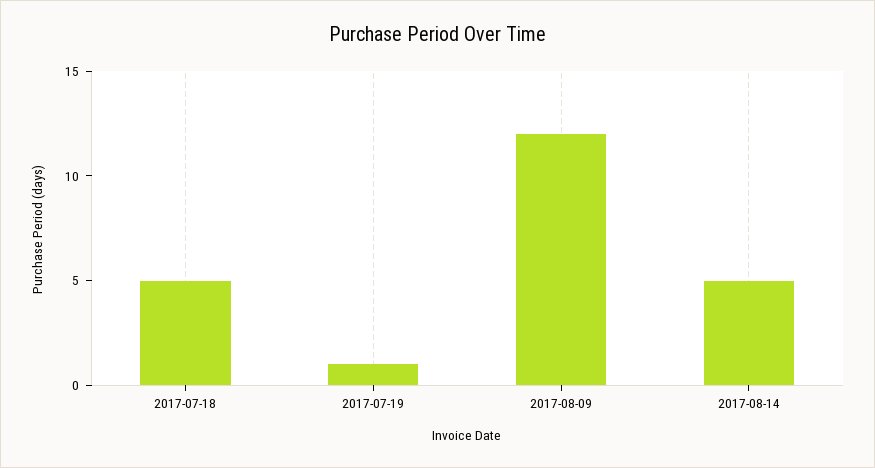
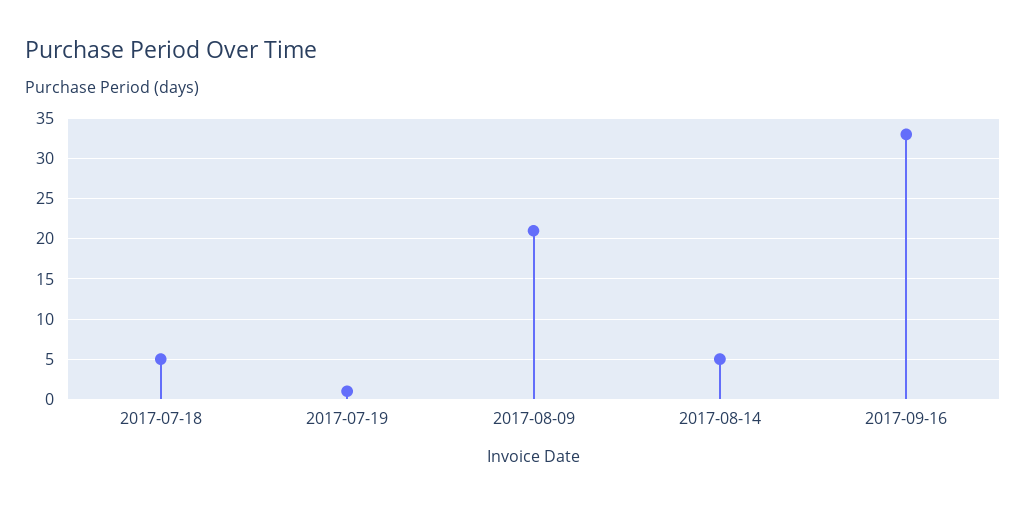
2017-08-09: 12 -> 21
2017-09-16: none -> 33

